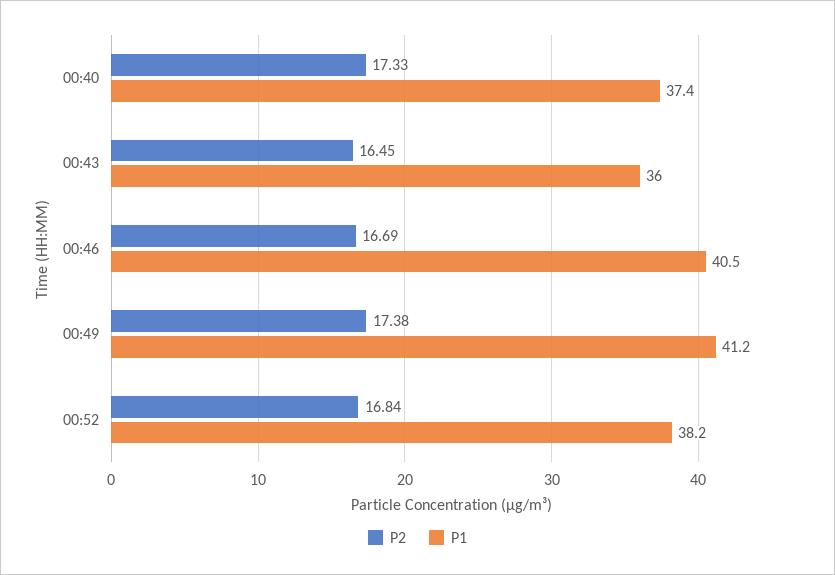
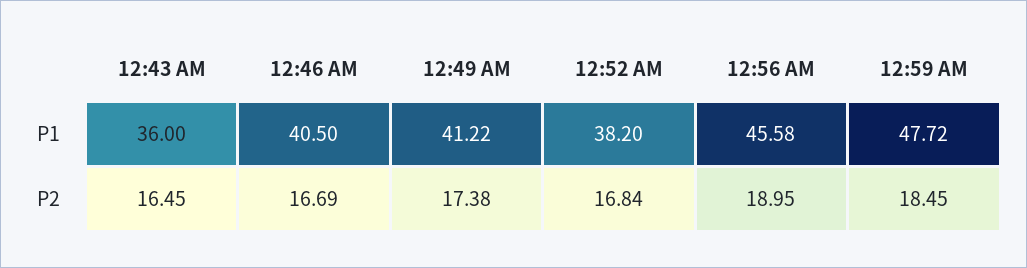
P2, 00:40: 17.33 -> none
P1, 00:40: 37.4 -> none
P1, 12:56 AM: none -> 45.58
P1, 12:59 AM: none -> 47.72
P2, 12:56 AM: none -> 18.95
P2, 12:59 AM: none -> 18.45

